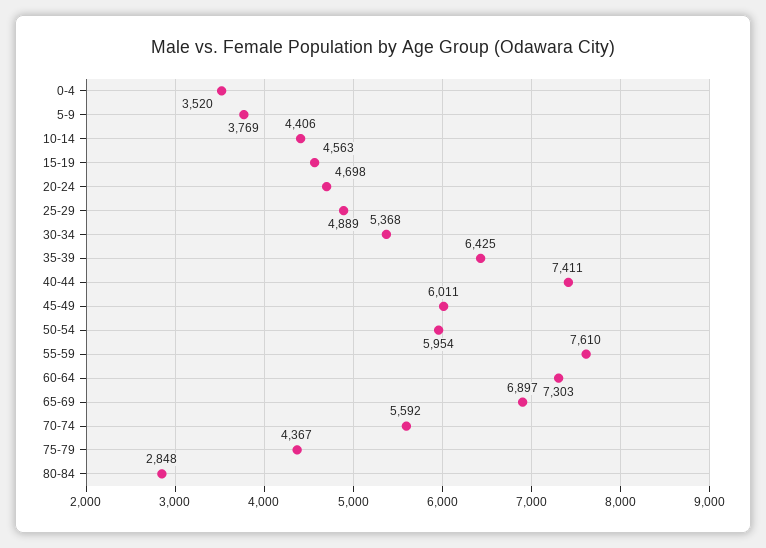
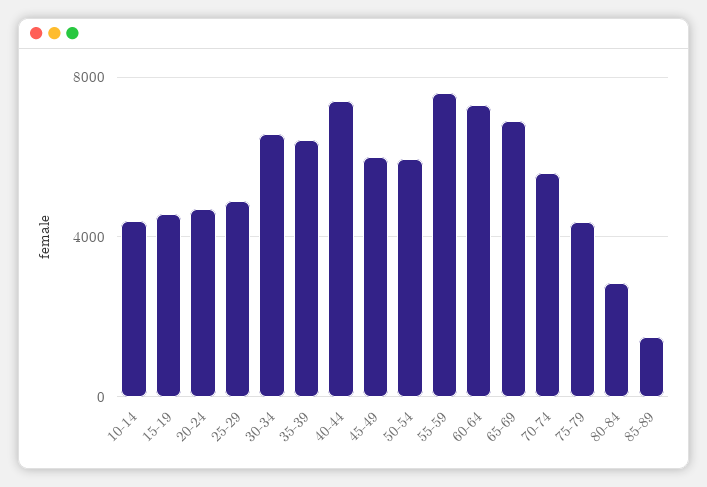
0-4: 3520 -> none
5-9: 3769 -> none
30-34: 5368 -> 6500
85-89: none -> 1500

